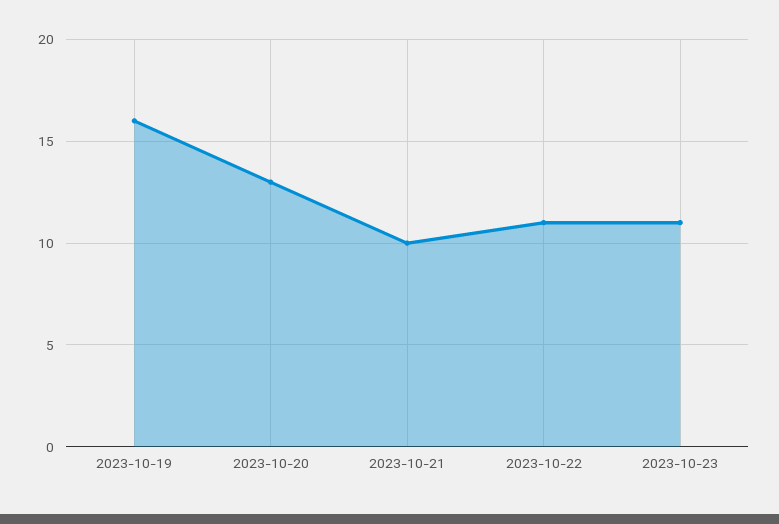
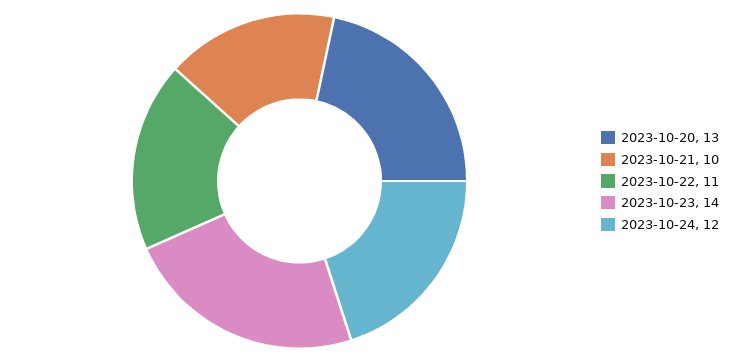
2023-10-19: 16 -> none
2023-10-23: 11 -> 14
2023-10-24: none -> 12

